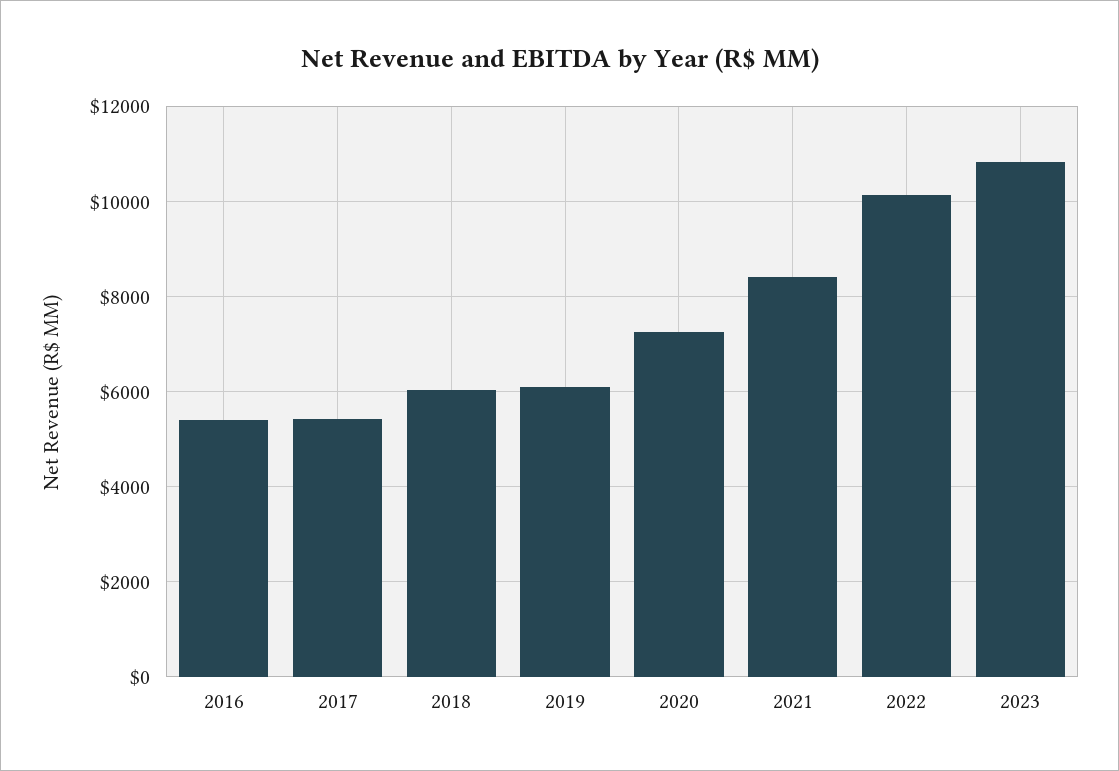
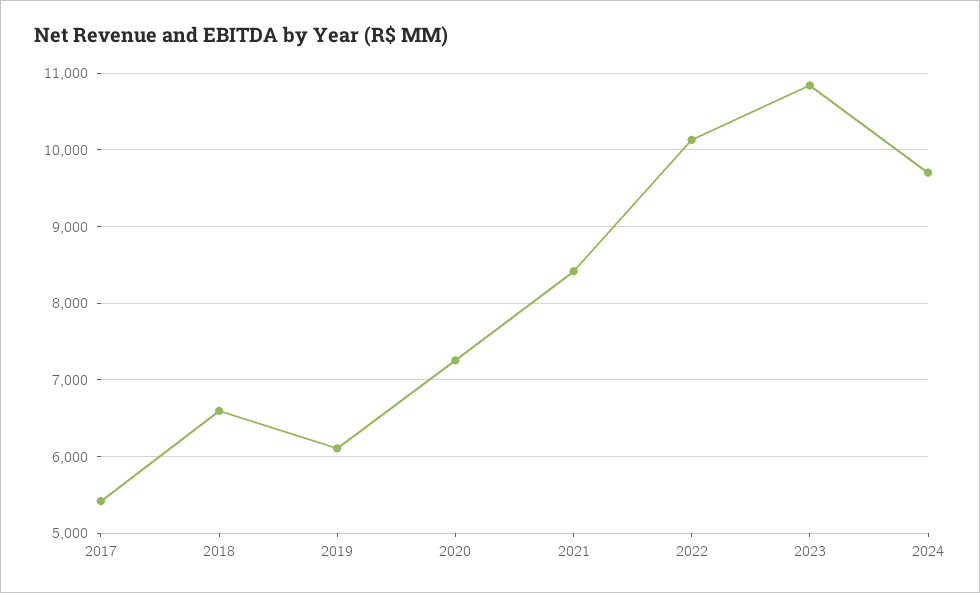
2016: 5400 -> none
2018: 6000 -> 6600
2024: none -> 9700

